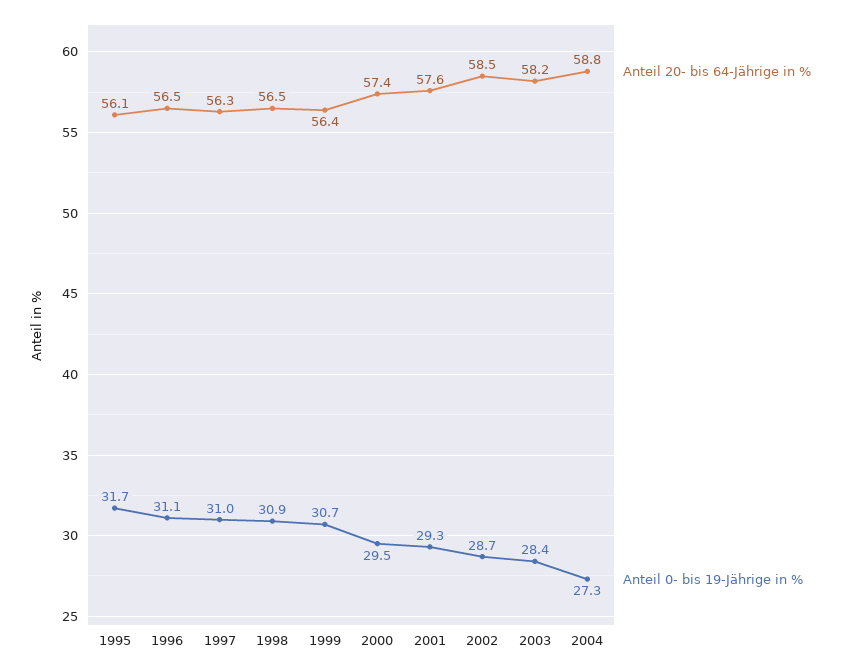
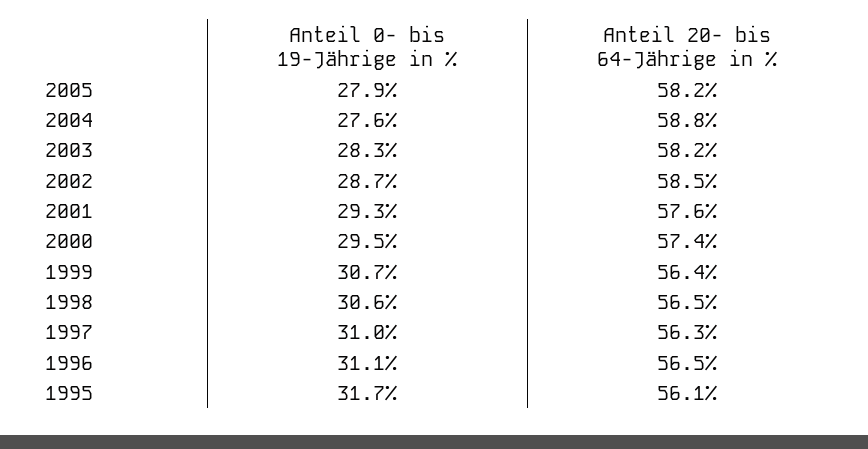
Anteil 0- bis 19-Jährige in %, 1998: 30.9 -> 30.6
Anteil 0- bis 19-Jährige in %, 2003: 28.4 -> 28.3
Anteil 0- bis 19-Jährige in %, 2004: 27.3 -> 27.6
Anteil 0- bis 19-Jährige in %, 2005: none -> 27.9
Anteil 20- bis 64-Jährige in %, 2005: none -> 58.2

